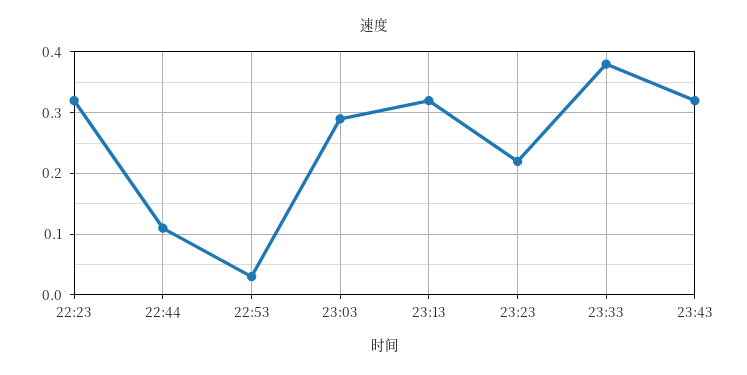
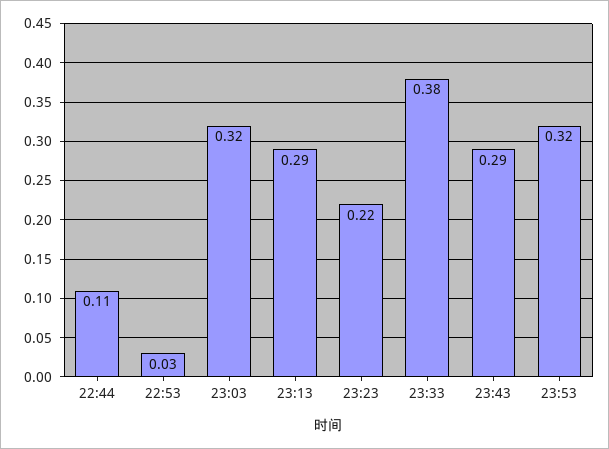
22:23: 0.32 -> none
23:03: 0.29 -> 0.32
23:13: 0.32 -> 0.29
23:43: 0.32 -> 0.29
23:53: none -> 0.32

